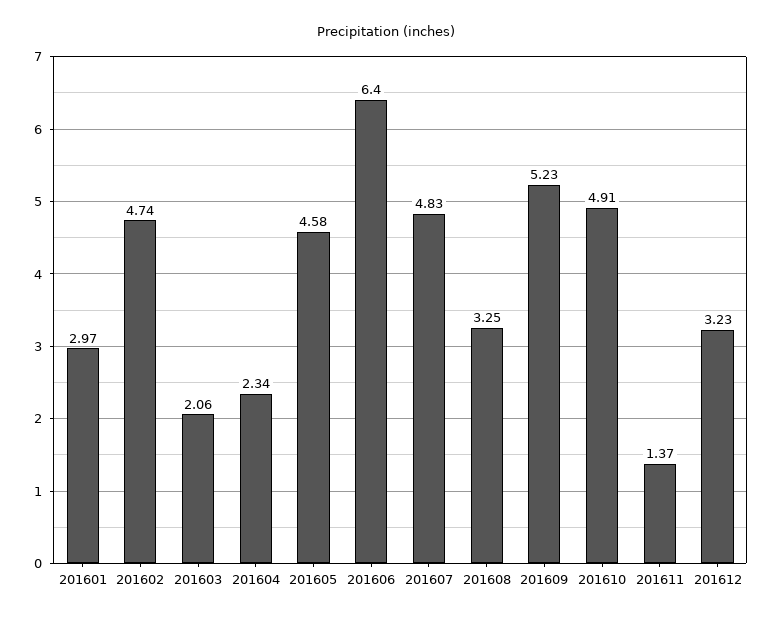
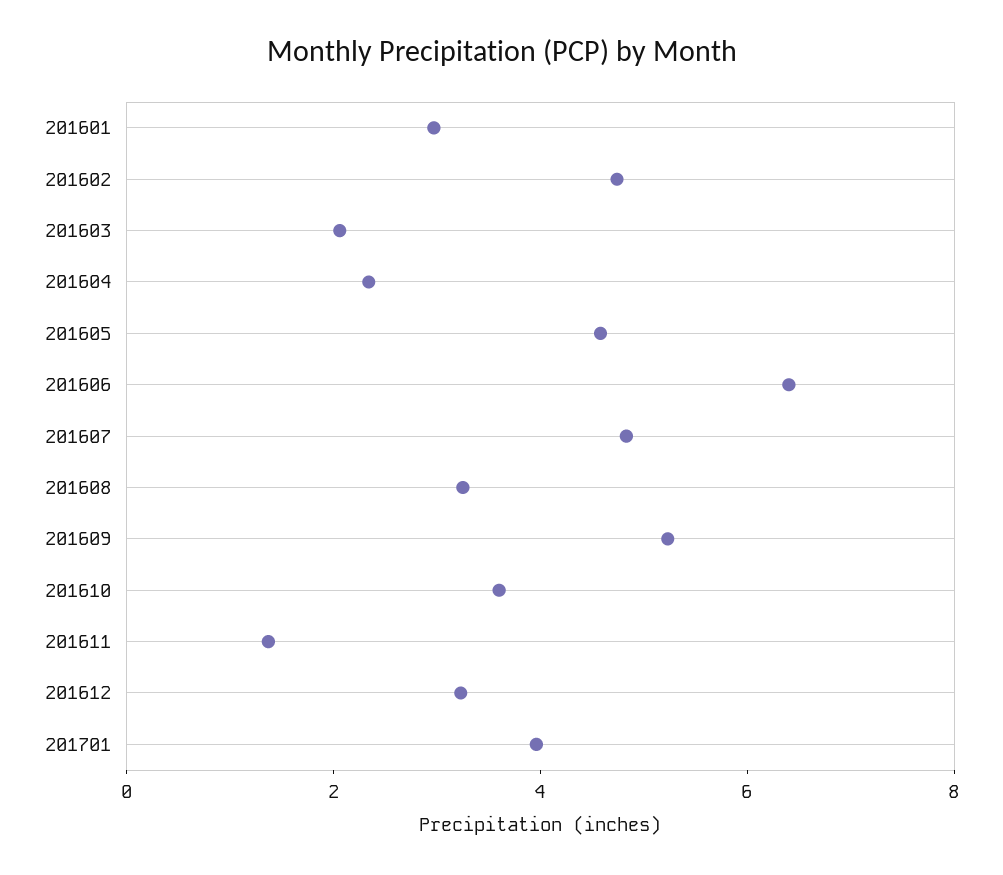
201610: 4.91 -> 3.5
201701: none -> 4

